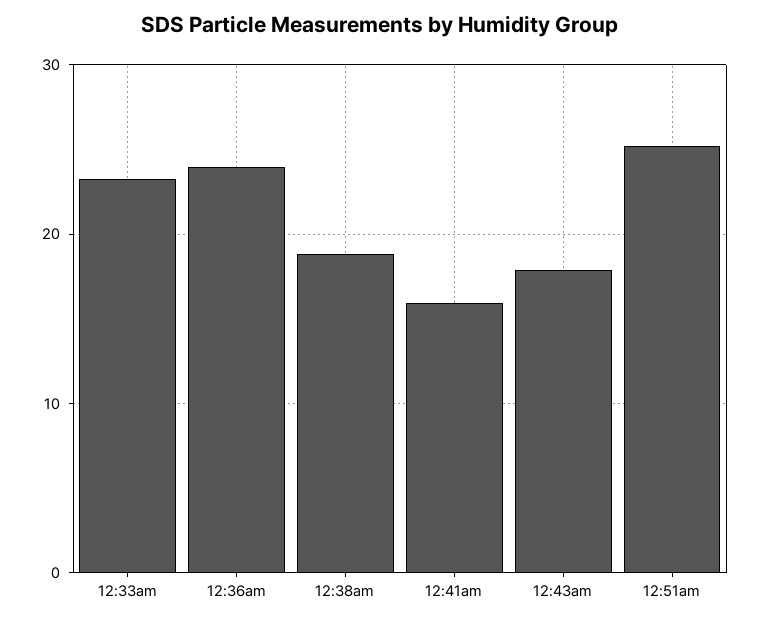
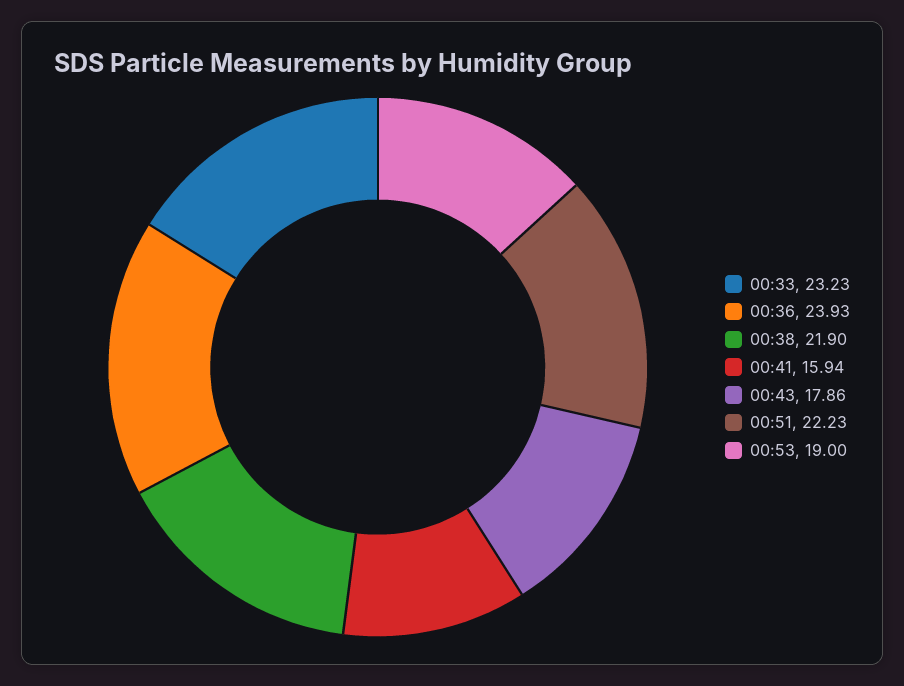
12:38am: 19 -> 21.9
12:51am: 25 -> 22.23
00:53: none -> 19

